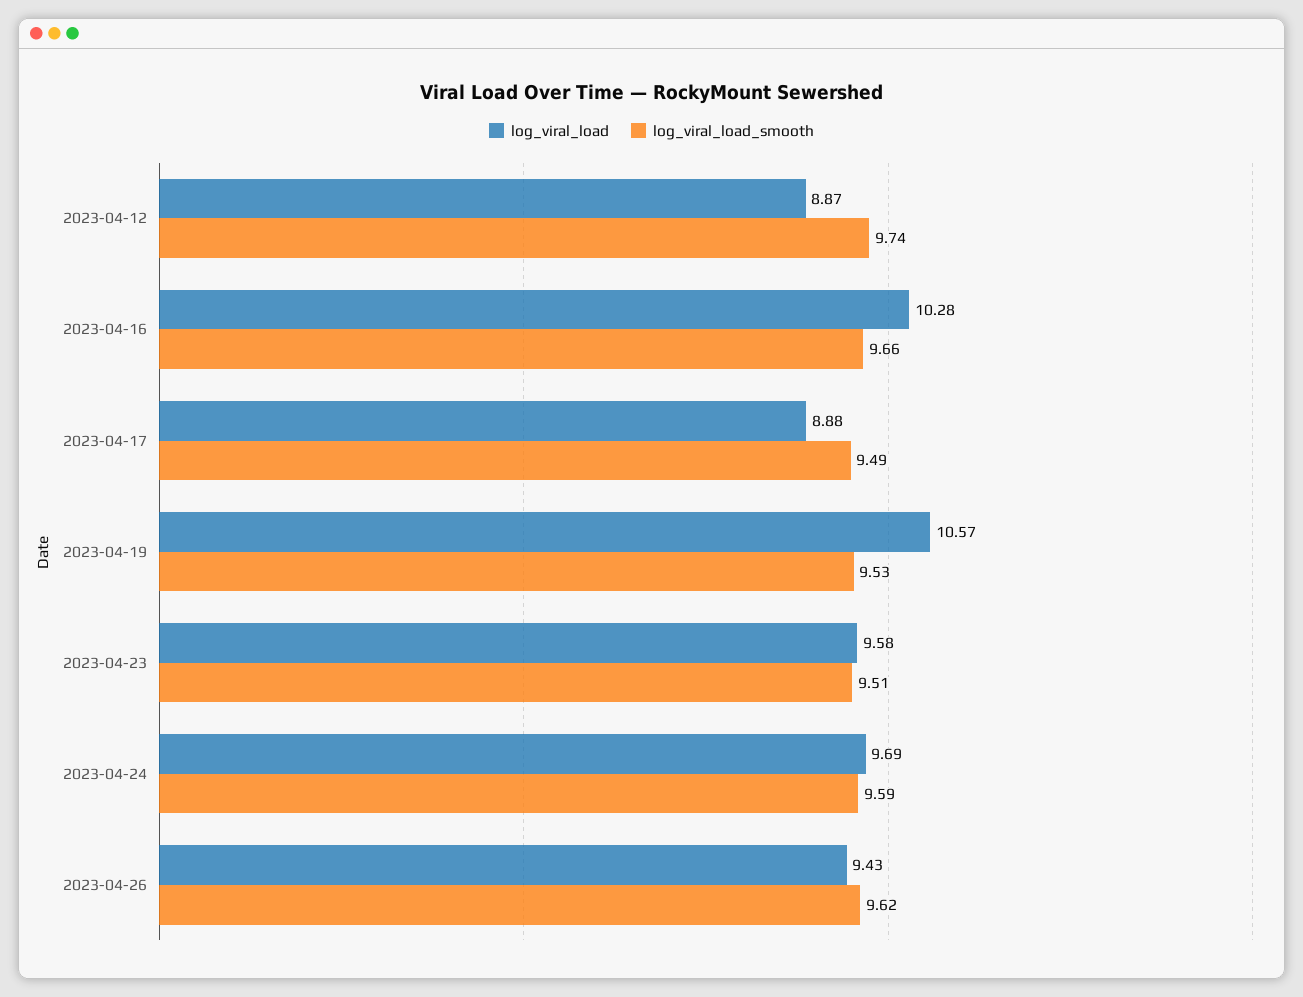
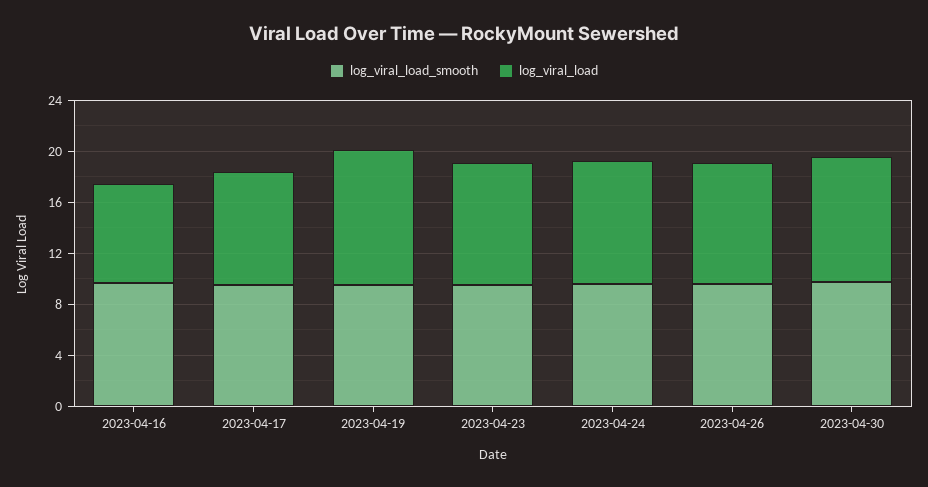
log_viral_load, 2023-04-12: 8.87 -> none
log_viral_load_smooth, 2023-04-12: 9.74 -> none
log_viral_load, 2023-04-16: 10.28 -> 8
log_viral_load_smooth, 2023-04-30: none -> 10
log_viral_load, 2023-04-30: none -> 10

